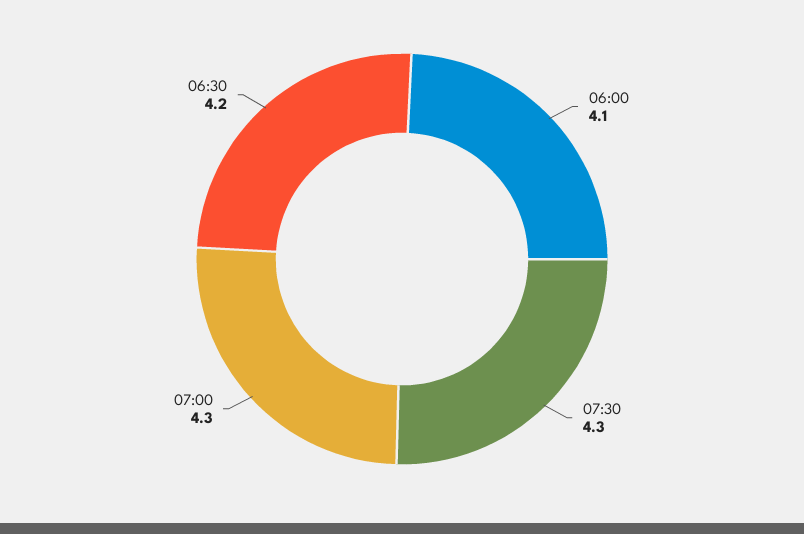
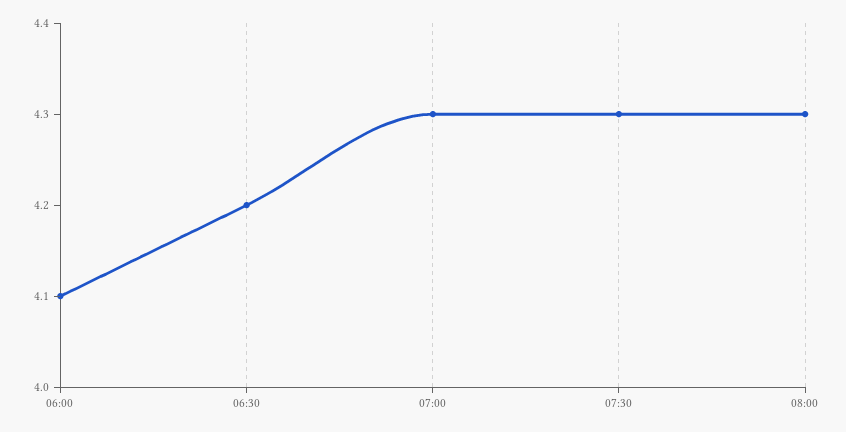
08:00: none -> 4.3

